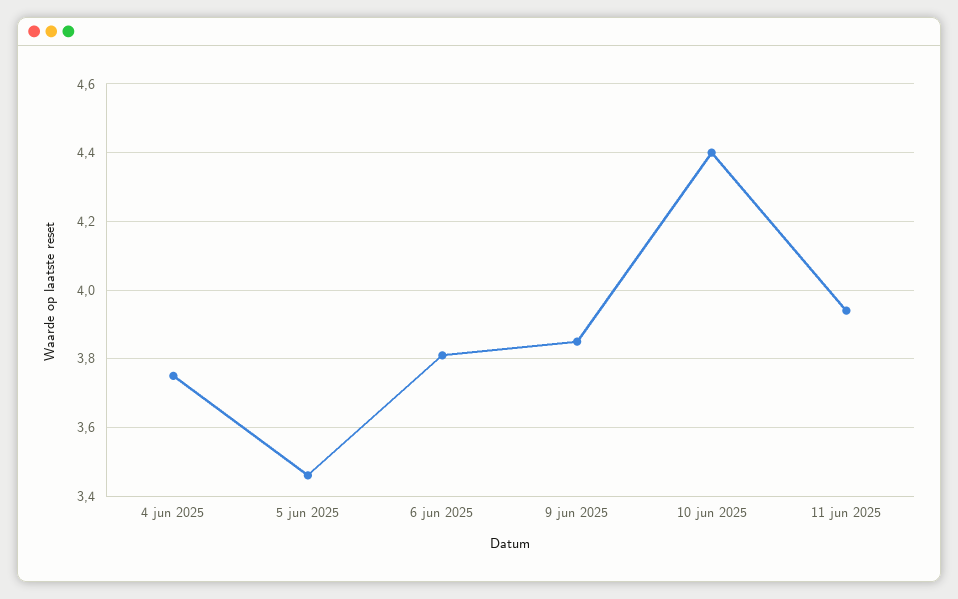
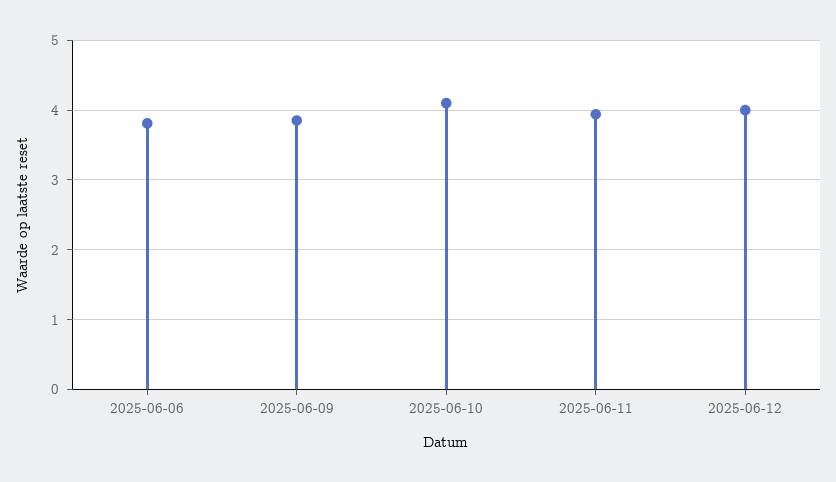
4 jun 2025: 3.75 -> none
5 jun 2025: 3.45 -> none
10 jun 2025: 4.4 -> 4.1
2025-06-12: none -> 4

